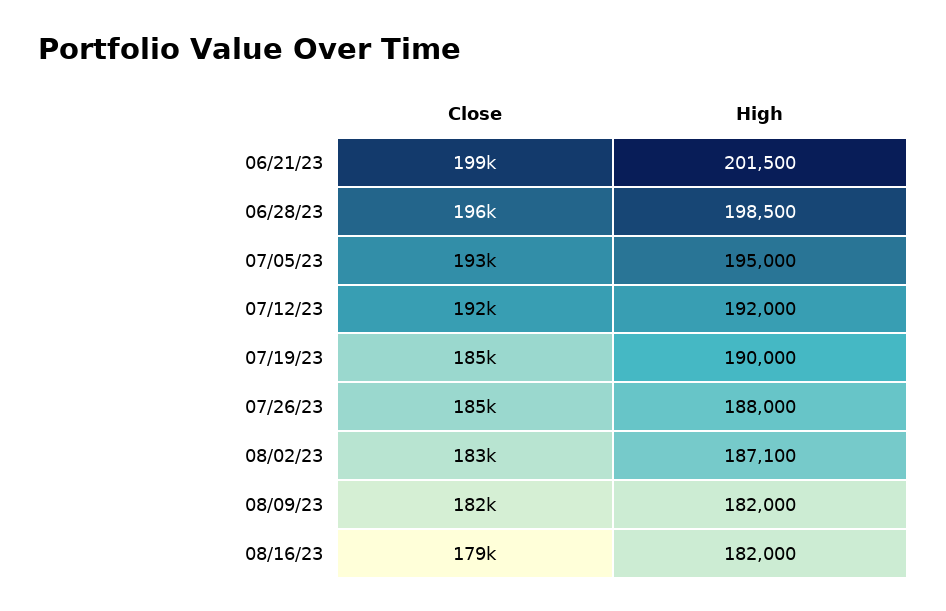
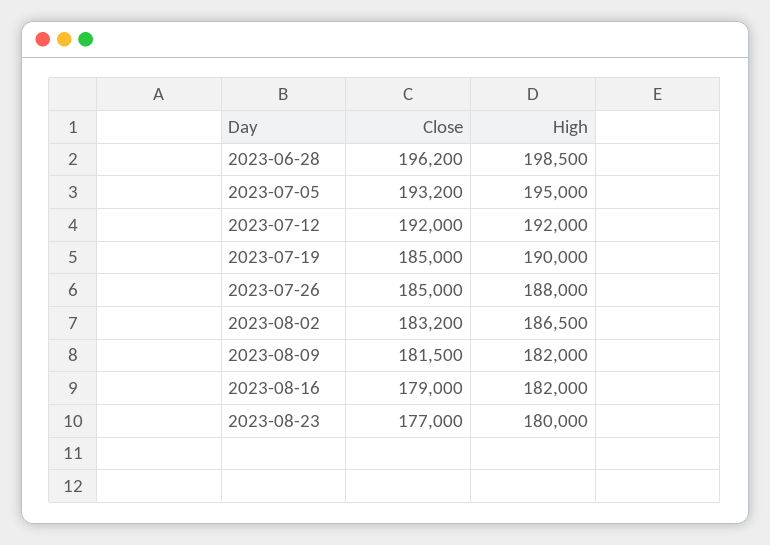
Close, 06/21/23: 199000 -> none
High, 06/21/23: 201500 -> none
High, 08/02/23: 187100 -> 186500
Close, 2023-08-23: none -> 177000
High, 2023-08-23: none -> 180000

